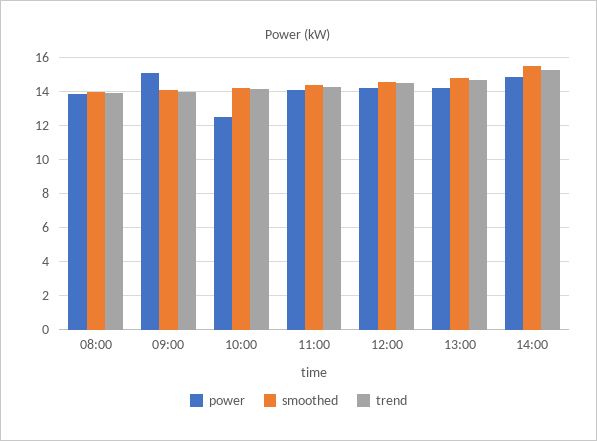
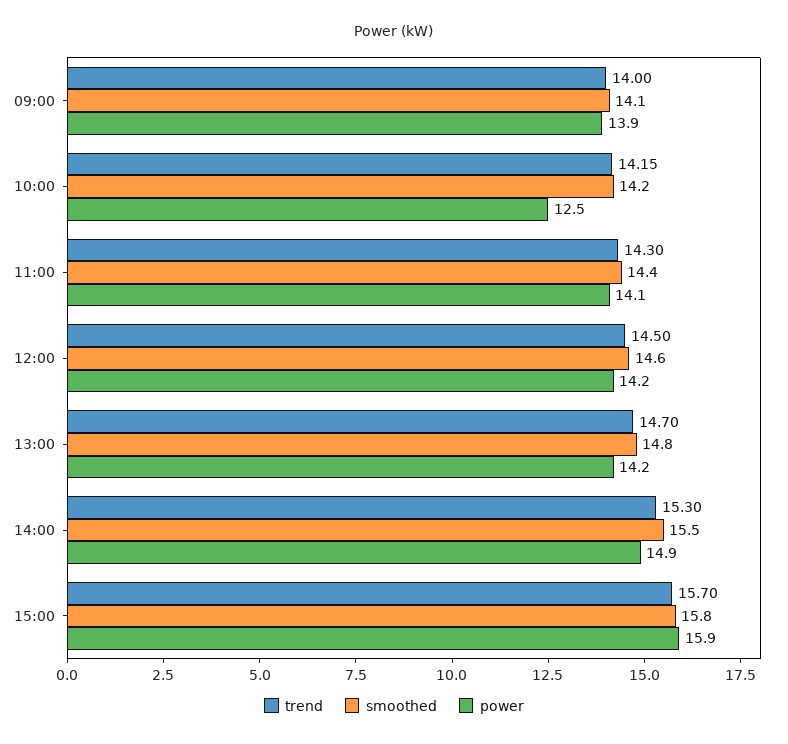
power, 08:00: 14 -> none
smoothed, 08:00: 14 -> none
trend, 08:00: 14 -> none
power, 09:00: 15 -> 13.9
trend, 15:00: none -> 15.7
smoothed, 15:00: none -> 15.8
power, 15:00: none -> 15.9

